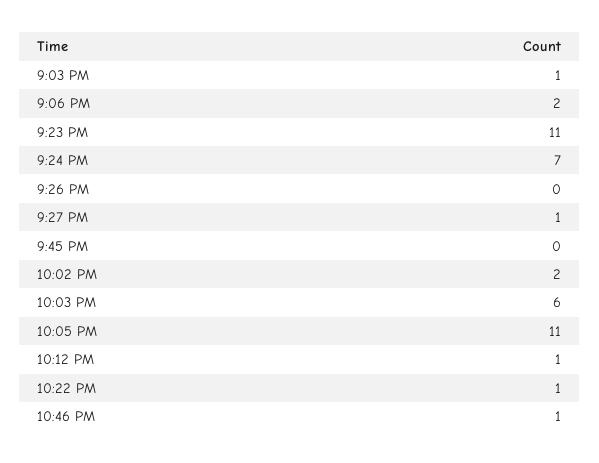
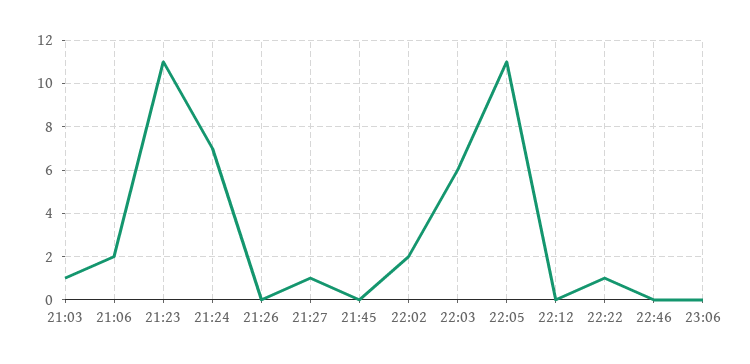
10:12 PM: 1 -> 0
10:46 PM: 1 -> 0
23:06: none -> 0

